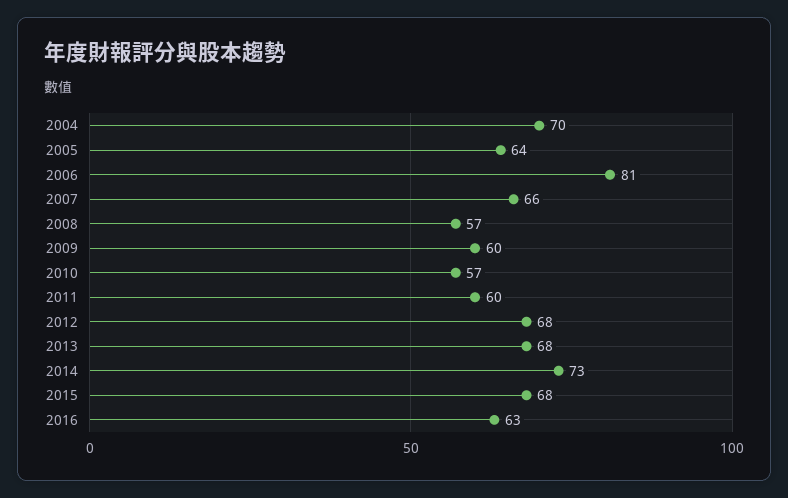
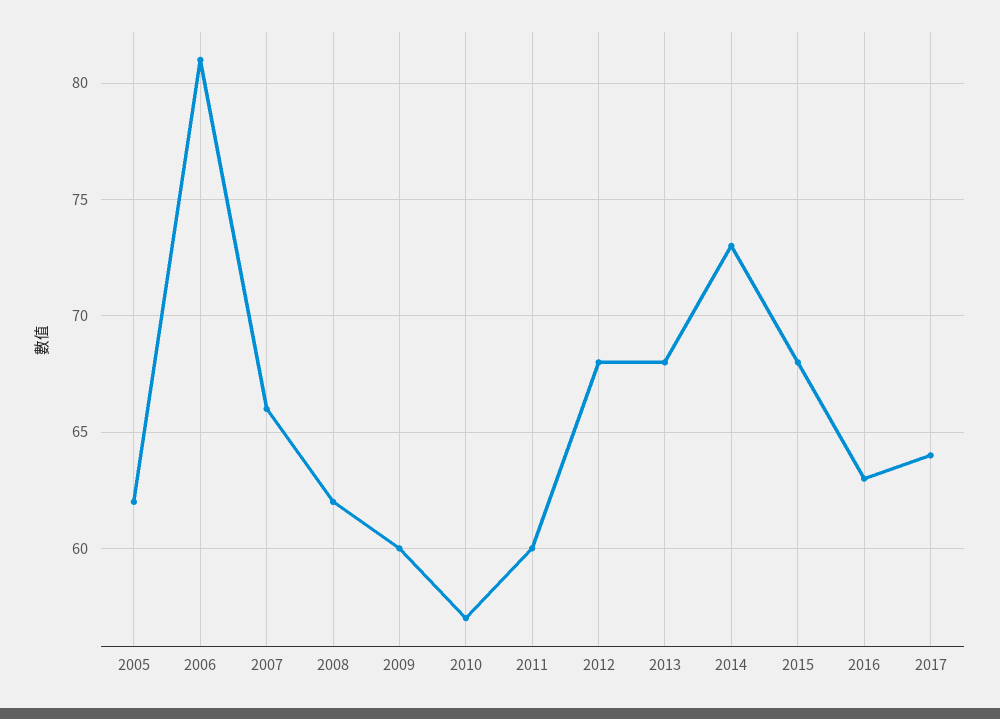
2004: 70 -> none
2005: 64 -> 62
2008: 57 -> 62
2017: none -> 64

